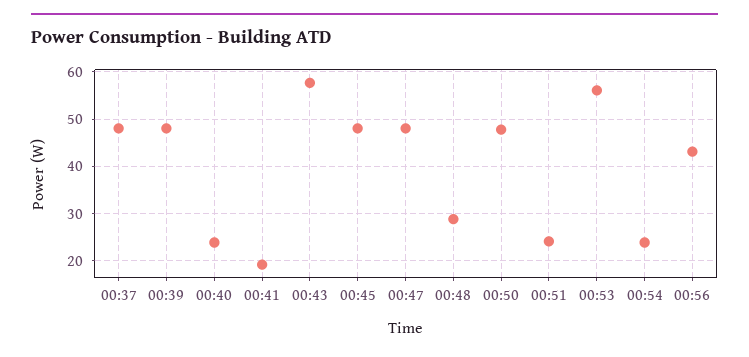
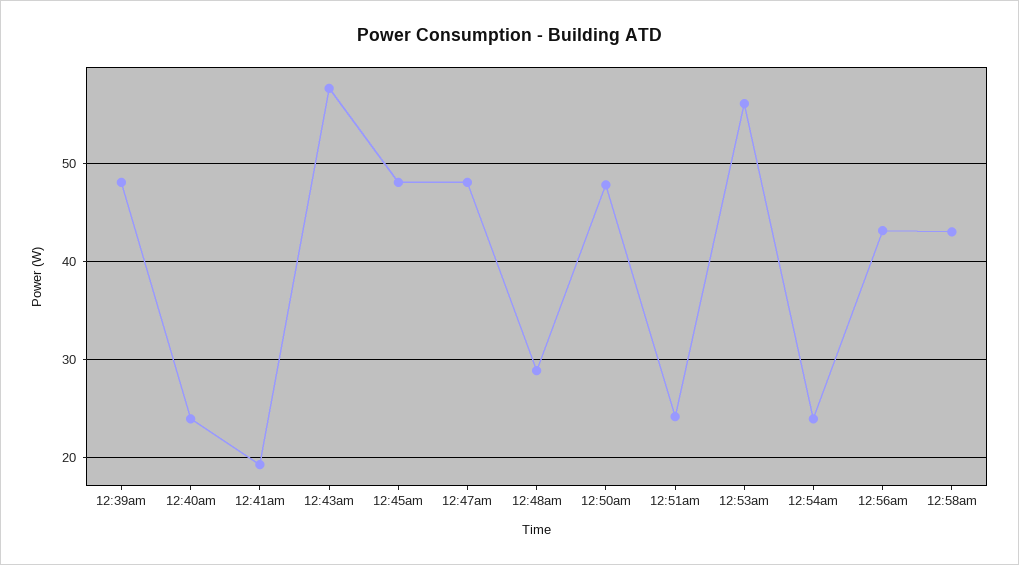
00:37: 48 -> none
12:58am: none -> 43

